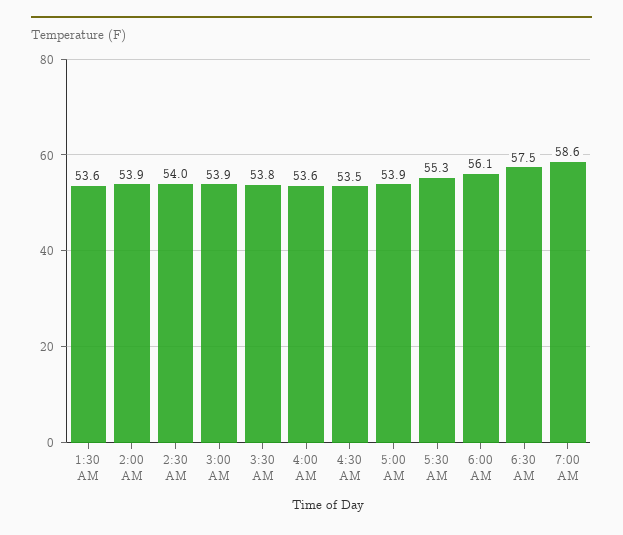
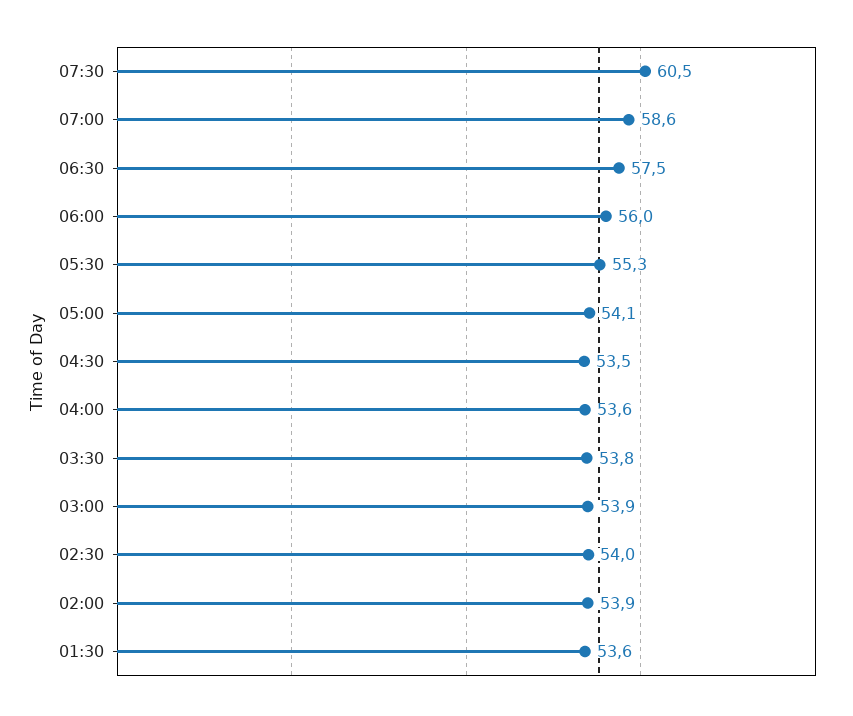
5:00 AM: 53.9 -> 54.1
6:00 AM: 56.1 -> 56
07:30: none -> 60.5

